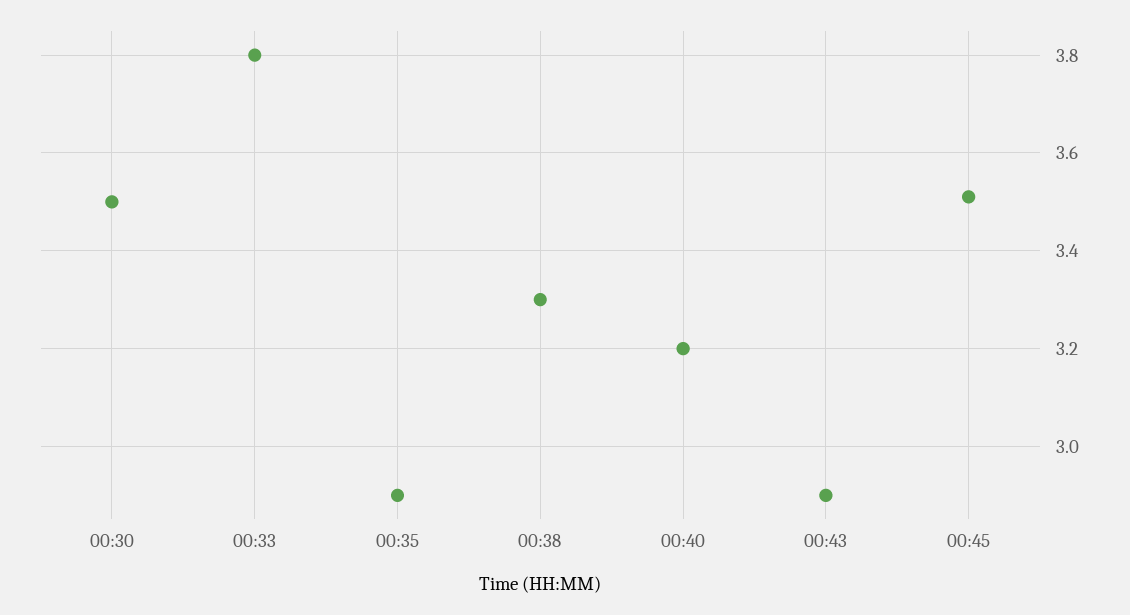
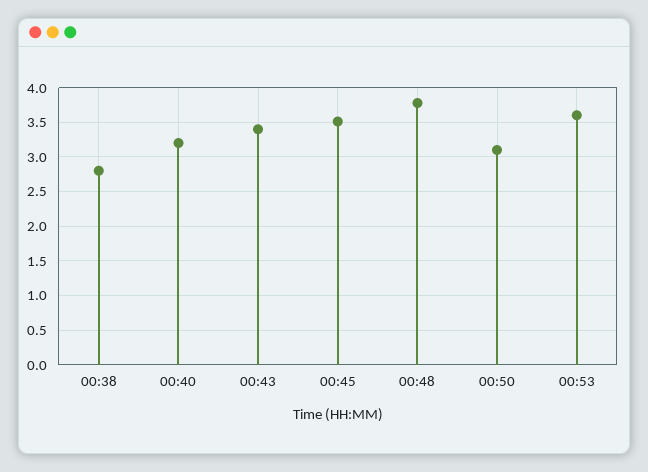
00:30: 3.5 -> none
00:33: 3.8 -> none
00:35: 2.9 -> none
00:38: 3.3 -> 2.8
00:43: 2.9 -> 3.4
00:48: none -> 3.8
00:50: none -> 3.1
00:53: none -> 3.6

